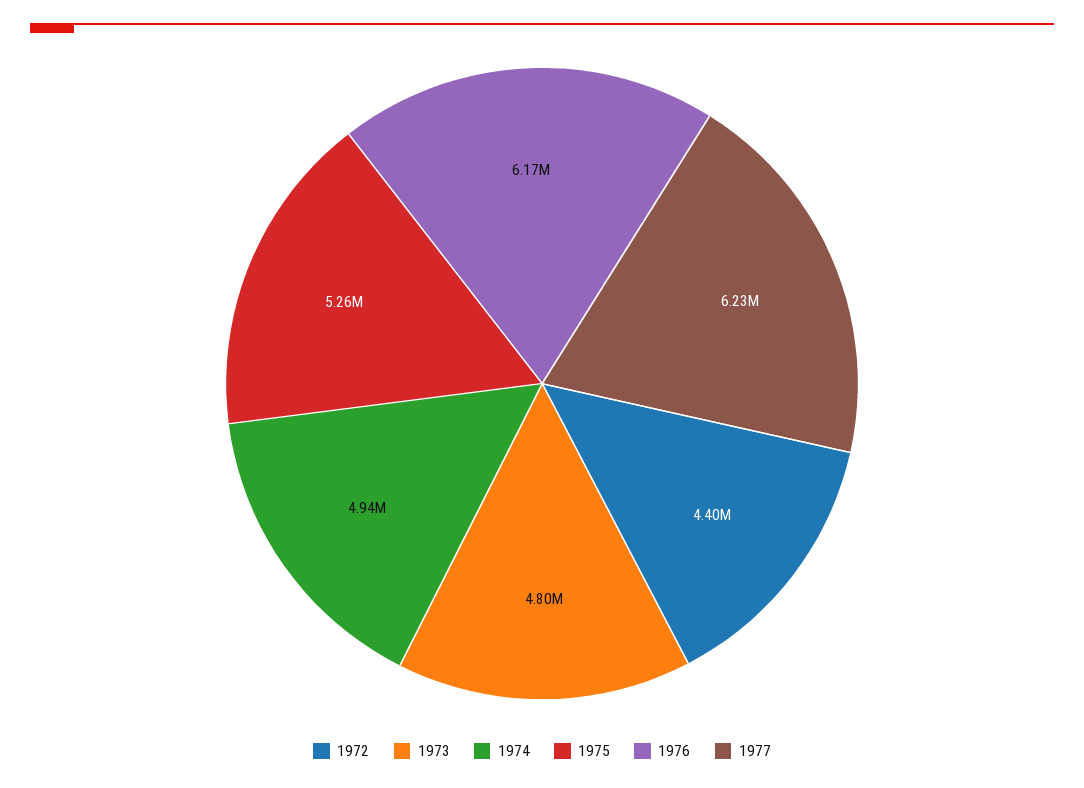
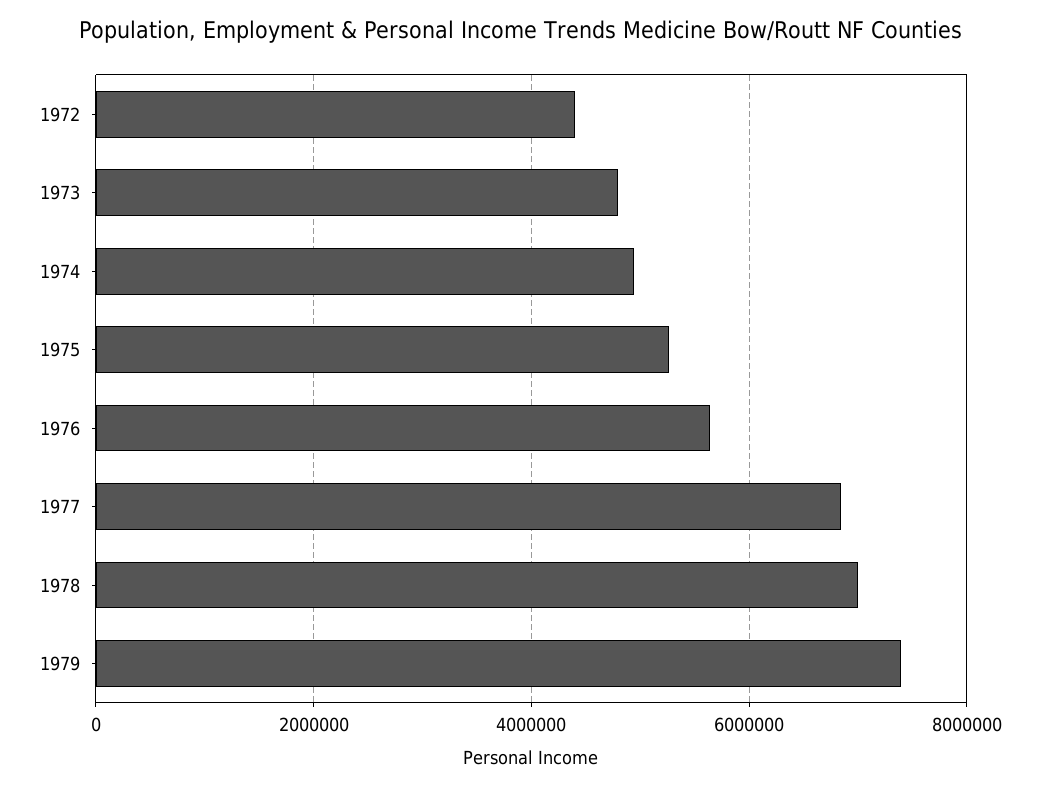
1976: 6170000 -> 5600000
1977: 6230000 -> 6800000
1978: none -> 7000000
1979: none -> 7400000

